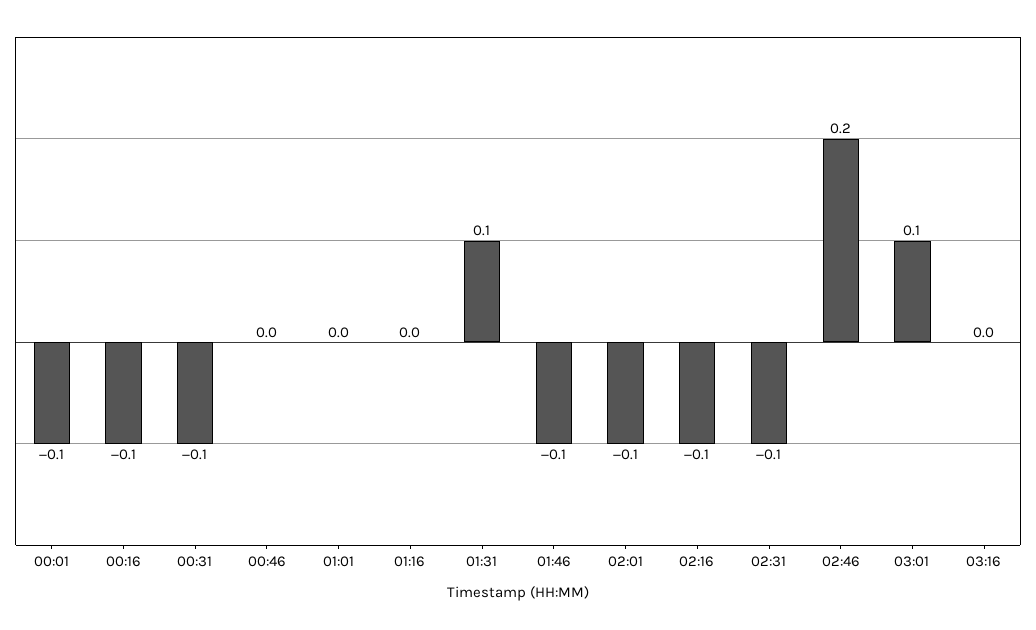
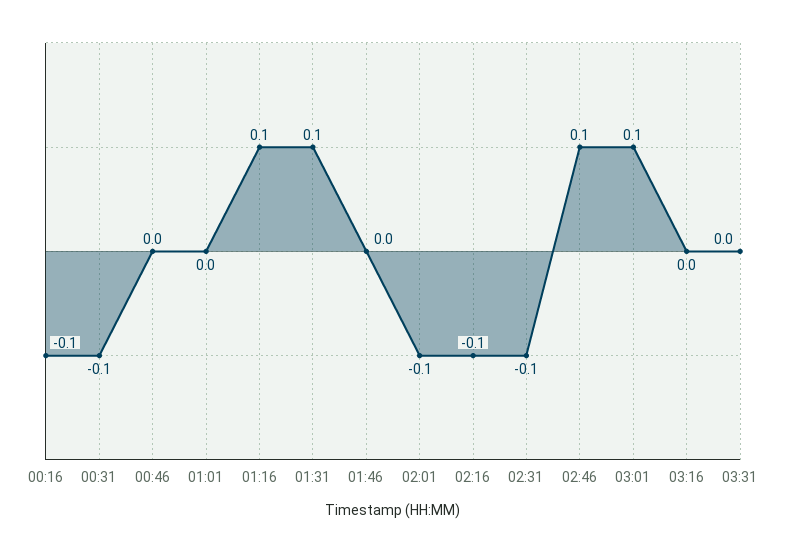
00:01: -0.1 -> none
01:16: 0 -> 0.1
01:46: -0.1 -> 0
02:46: 0.2 -> 0.1
03:31: none -> 0

